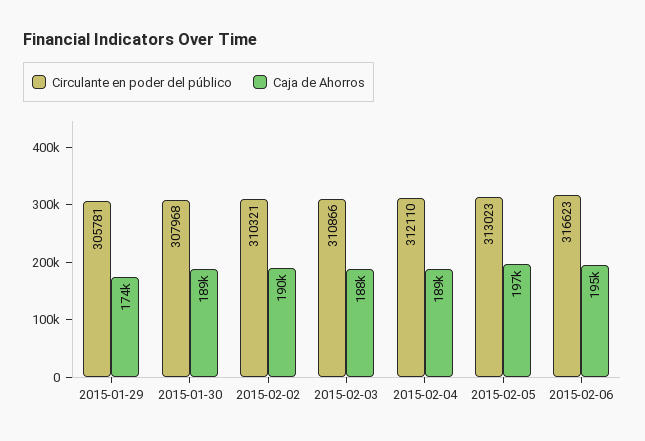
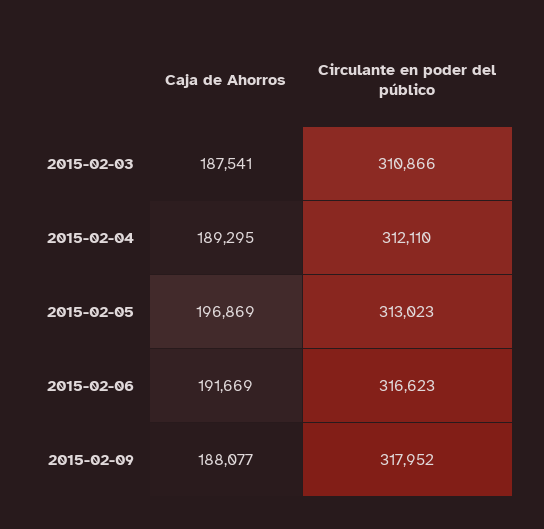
Circulante en poder del público, 2015-01-29: 305781 -> none
Caja de Ahorros, 2015-01-29: 174000 -> none
Circulante en poder del público, 2015-01-30: 307968 -> none
Caja de Ahorros, 2015-01-30: 189000 -> none
Circulante en poder del público, 2015-02-02: 310321 -> none
Caja de Ahorros, 2015-02-02: 190000 -> none
Caja de Ahorros, 2015-02-06: 195000 -> 191669
Caja de Ahorros, 2015-02-09: none -> 188077
Circulante en poder del público, 2015-02-09: none -> 317952

